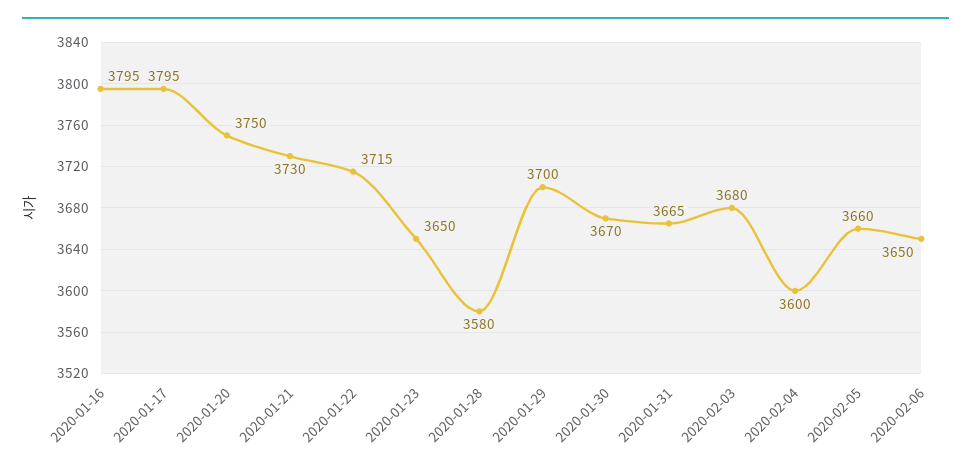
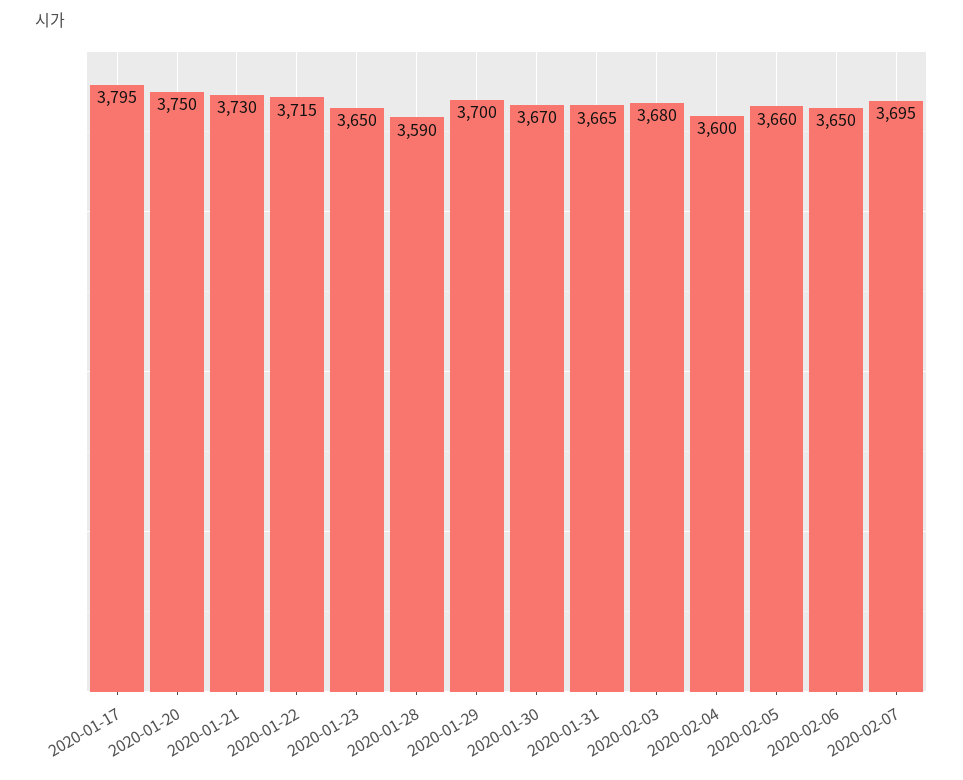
2020-01-16: 3795 -> none
2020-01-28: 3580 -> 3590
2020-02-07: none -> 3695

